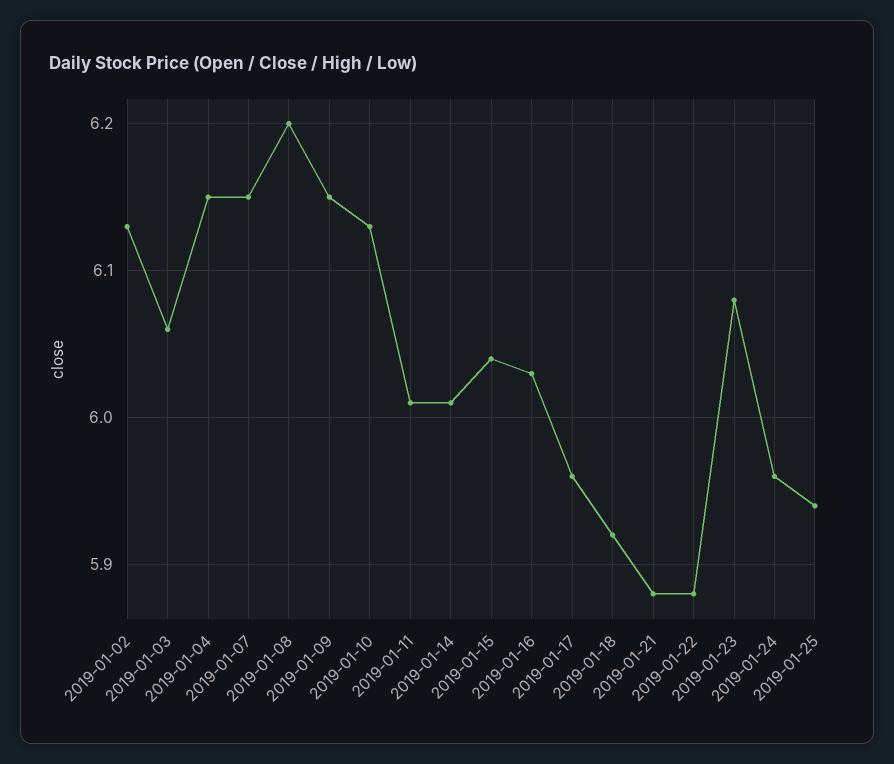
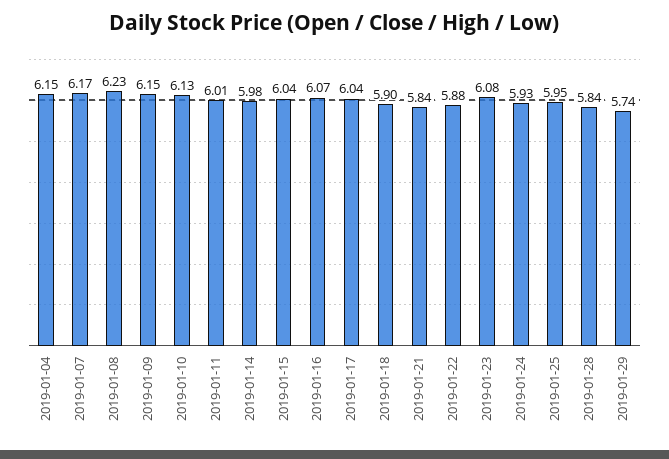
2019-01-02: 6.13 -> none
2019-01-03: 6.06 -> none
2019-01-07: 6.15 -> 6.17
2019-01-08: 6.2 -> 6.23
2019-01-14: 6.01 -> 5.98
2019-01-16: 6.03 -> 6.07
2019-01-17: 5.96 -> 6.04
2019-01-18: 5.92 -> 5.9
2019-01-21: 5.88 -> 5.84
2019-01-24: 5.96 -> 5.93
2019-01-25: 5.94 -> 5.95
2019-01-28: none -> 5.84
2019-01-29: none -> 5.74

